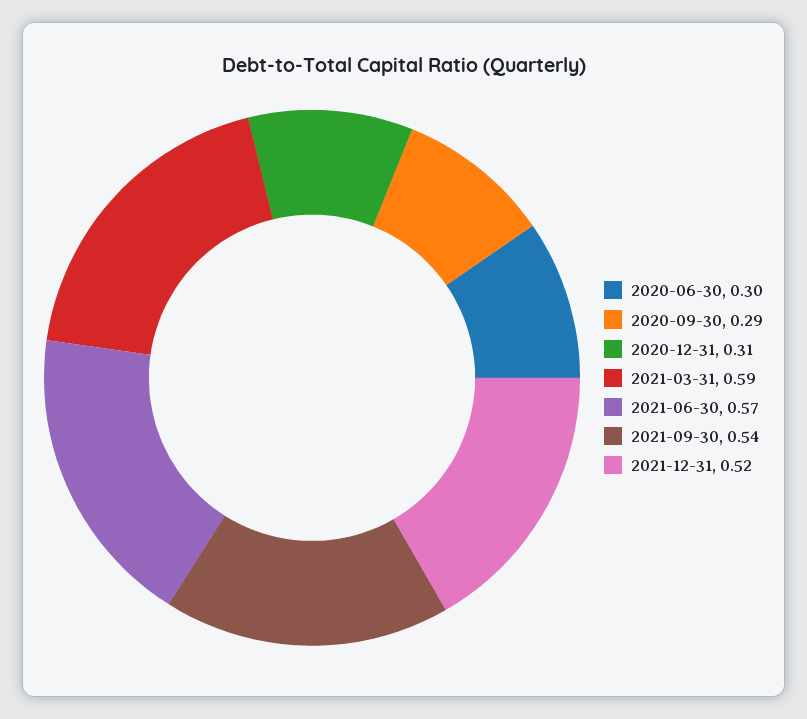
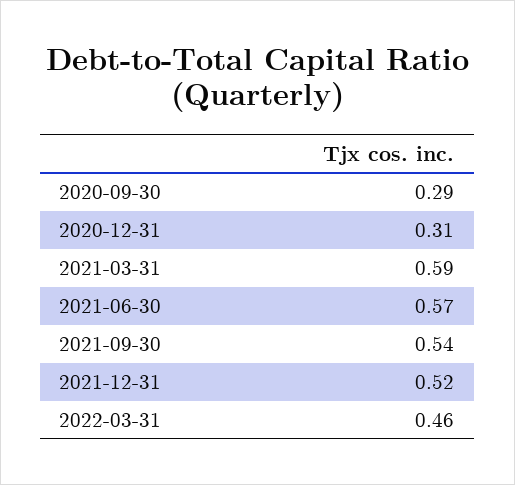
2020-06-30: 0.3 -> none
2022-03-31: none -> 0.46

